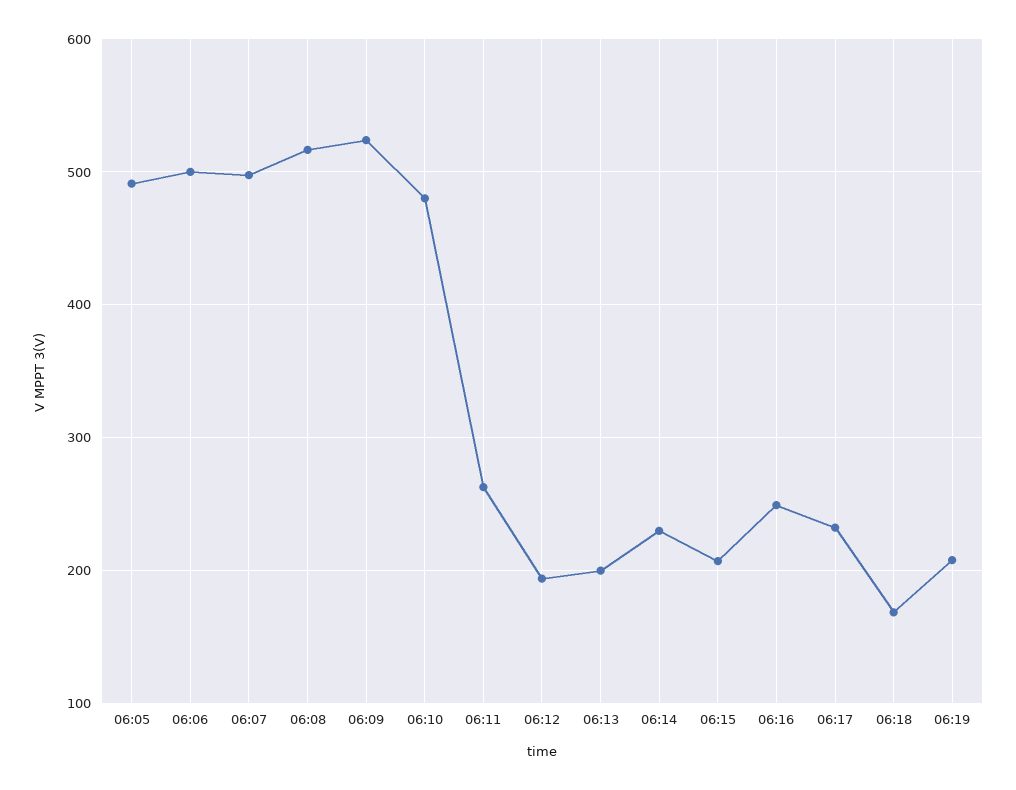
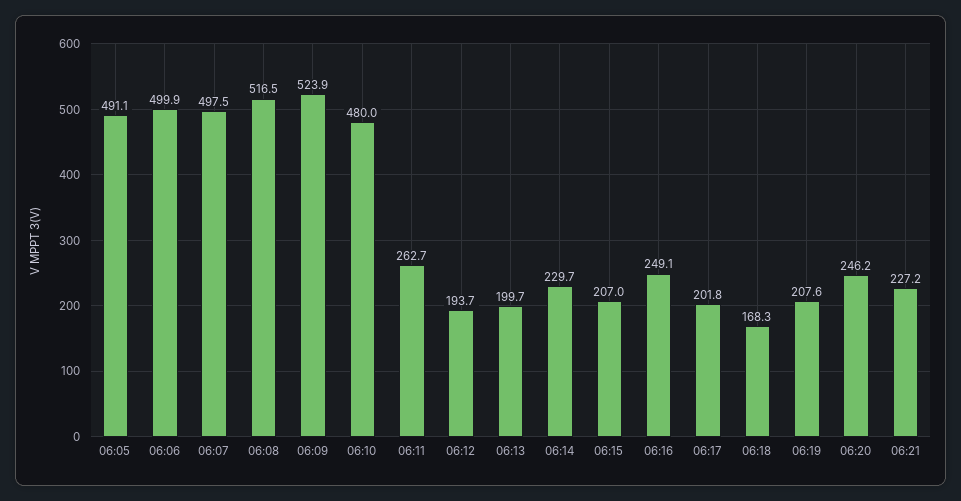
06:17: 230 -> 201.8
06:20: none -> 246.2
06:21: none -> 227.2

